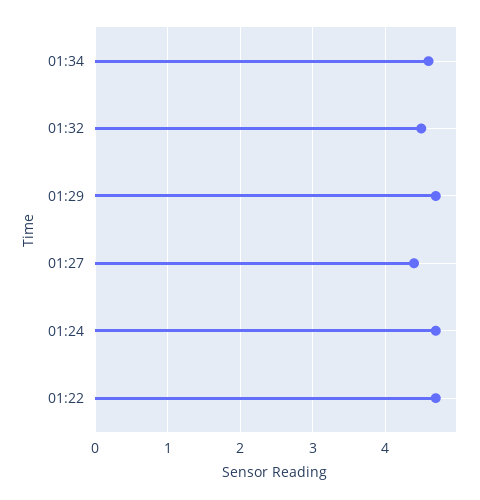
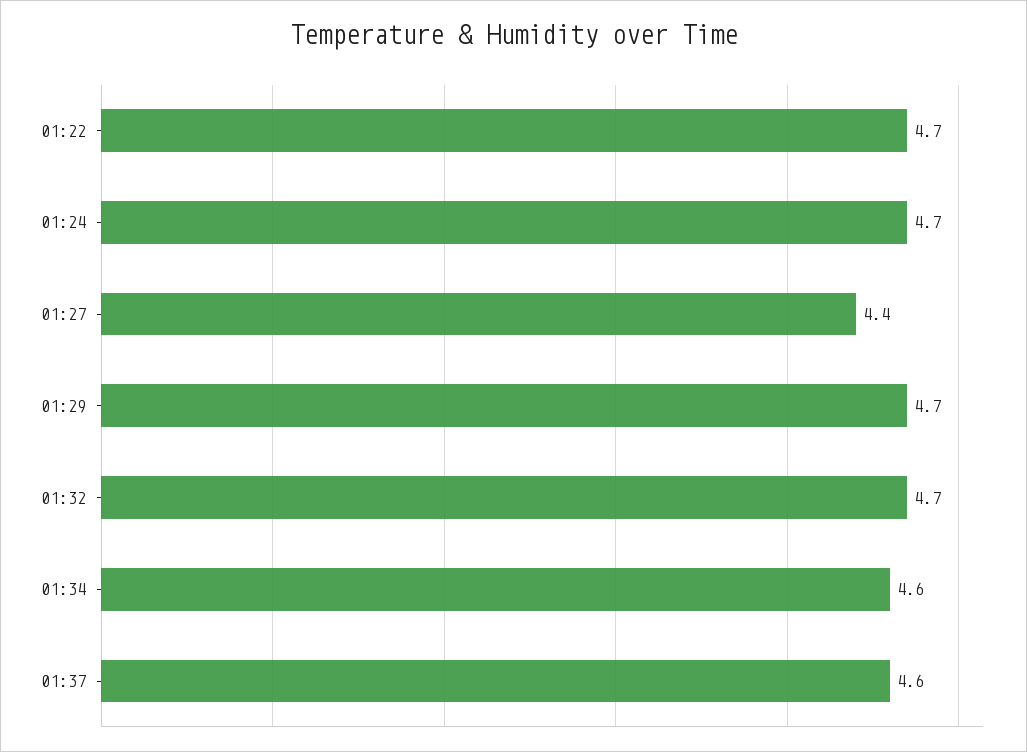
01:32: 4.5 -> 4.7
01:37: none -> 4.6

